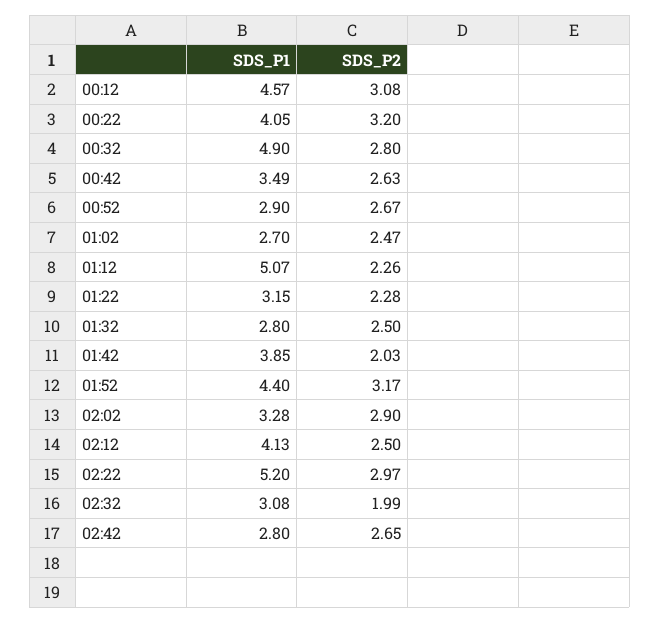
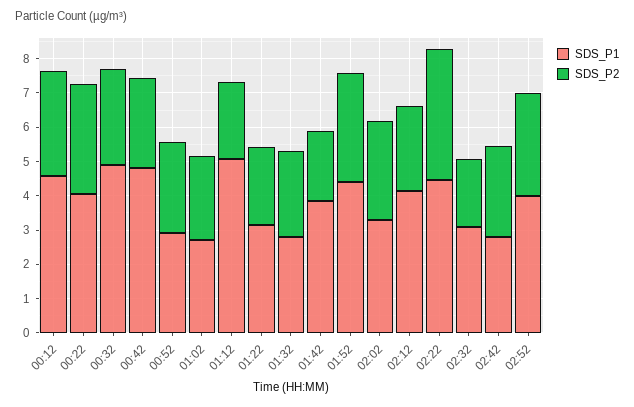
SDS_P1, 00:42: 3.49 -> 4.75
SDS_P1, 02:22: 5.2 -> 4.5
SDS_P2, 02:22: 2.97 -> 3.75
SDS_P1, 02:52: none -> 4
SDS_P2, 02:52: none -> 3

